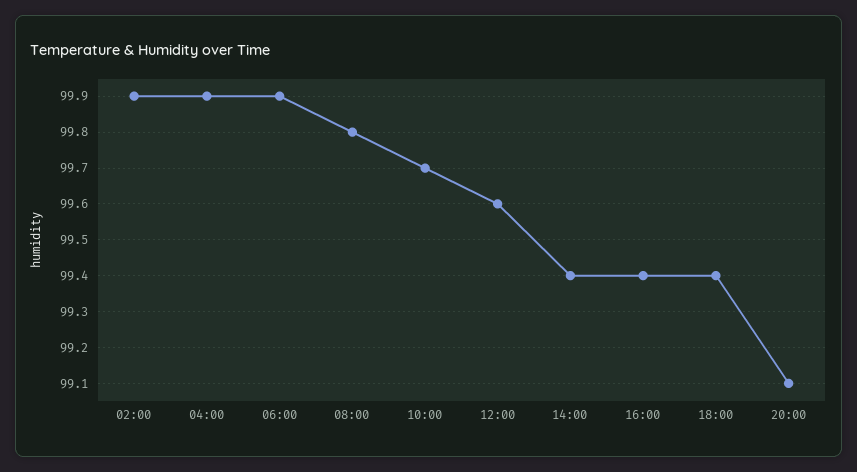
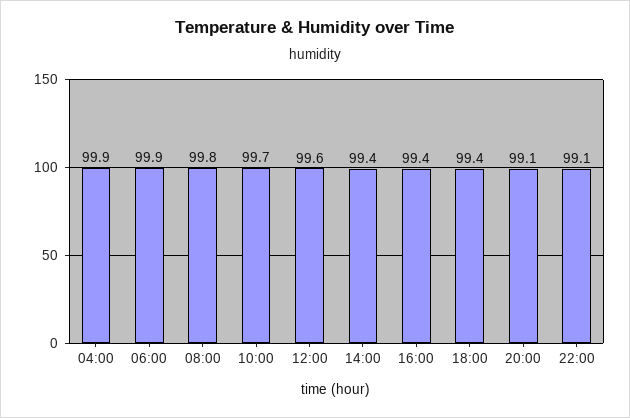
02:00: 99.9 -> none
22:00: none -> 99.1

